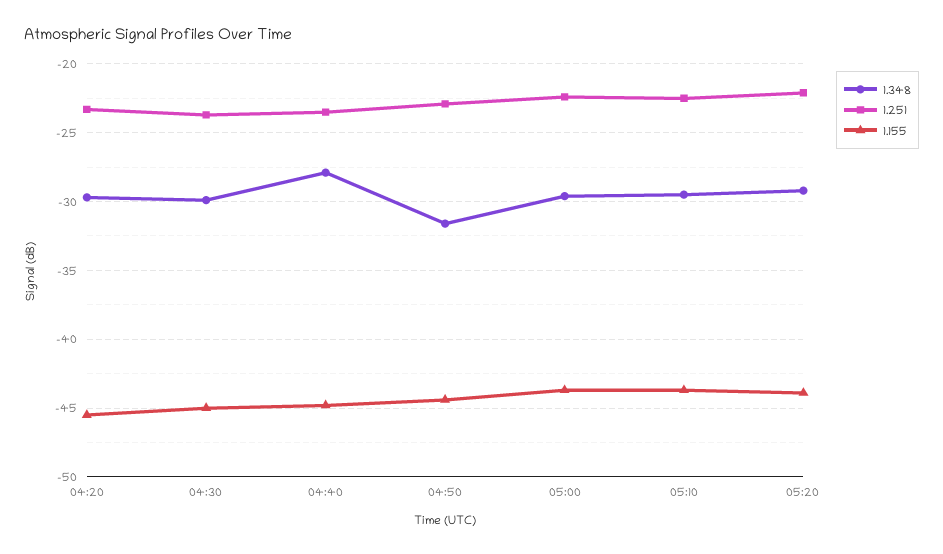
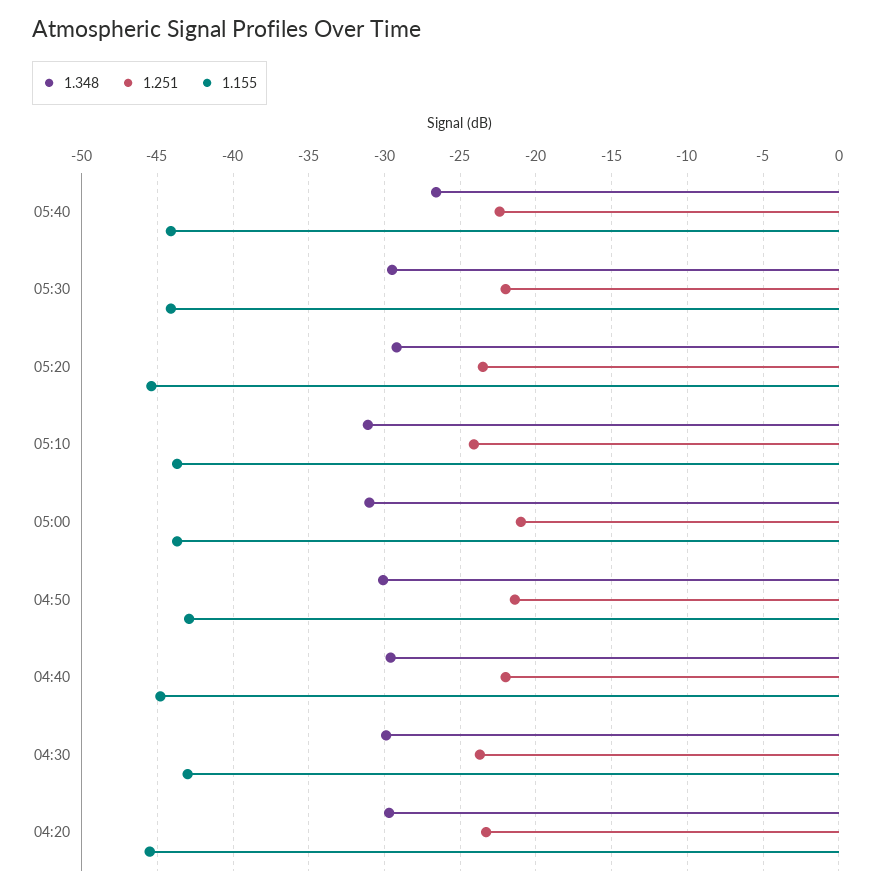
1.155, 04:30: -45 -> -43
1.348, 04:40: -28 -> -29.5
1.251, 04:40: -23.5 -> -22
1.348, 04:50: -31.5 -> -30
1.251, 04:50: -23 -> -21.5
1.155, 04:50: -44.5 -> -43
1.348, 05:00: -29.5 -> -31
1.251, 05:00: -22.5 -> -21
1.348, 05:10: -29.5 -> -31
1.251, 05:10: -22.5 -> -24
1.251, 05:20: -22 -> -23.5
1.155, 05:20: -44 -> -45.5
1.348, 05:40: none -> -26.5
1.251, 05:40: none -> -22.5
1.155, 05:40: none -> -44
1.348, 05:30: none -> -29.5
1.251, 05:30: none -> -22
1.155, 05:30: none -> -44

